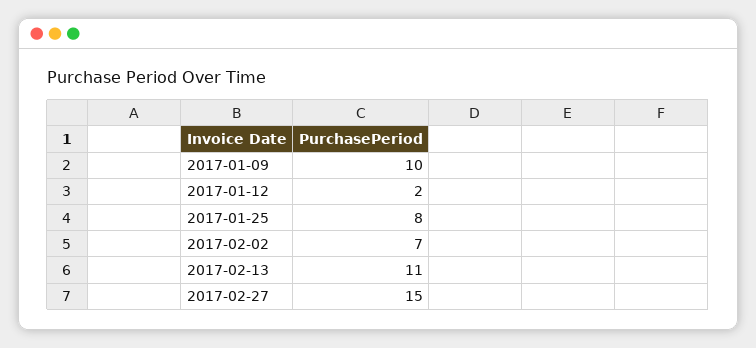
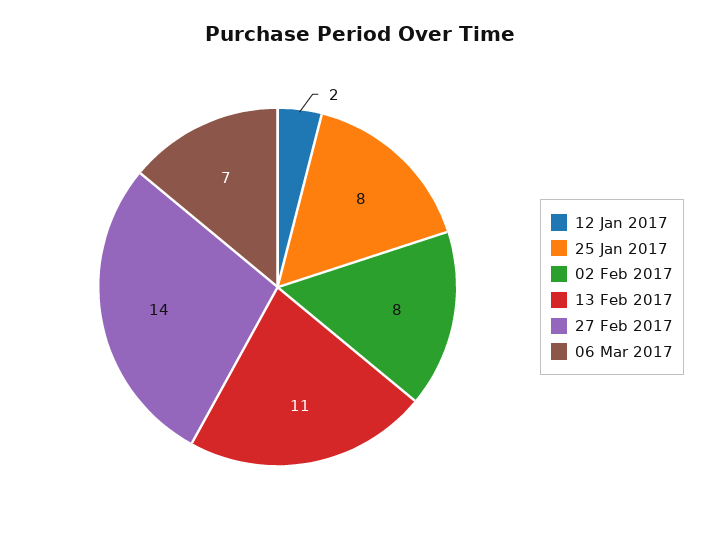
2017-01-09: 10 -> none
2017-02-02: 7 -> 8
2017-02-27: 15 -> 14
06 Mar 2017: none -> 7

